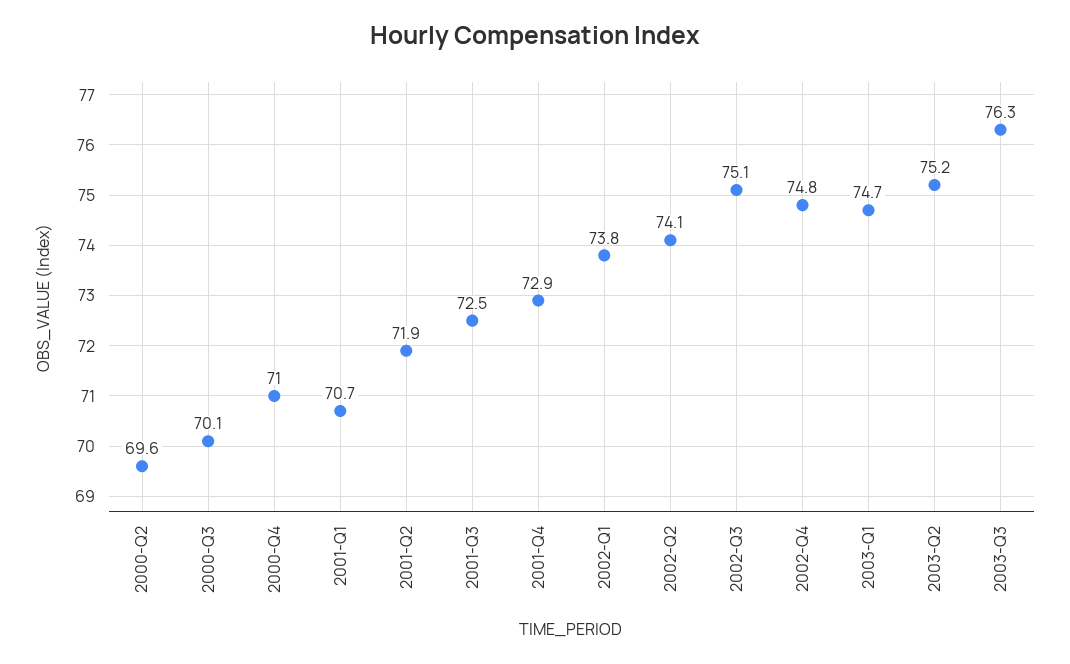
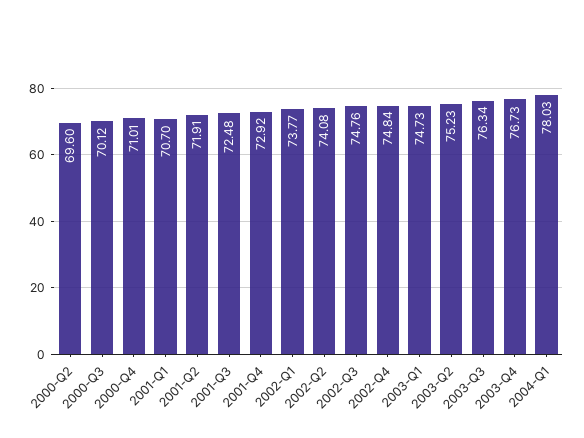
2002-Q3: 75.1 -> 74.76
2003-Q4: none -> 76.73
2004-Q1: none -> 78.03

